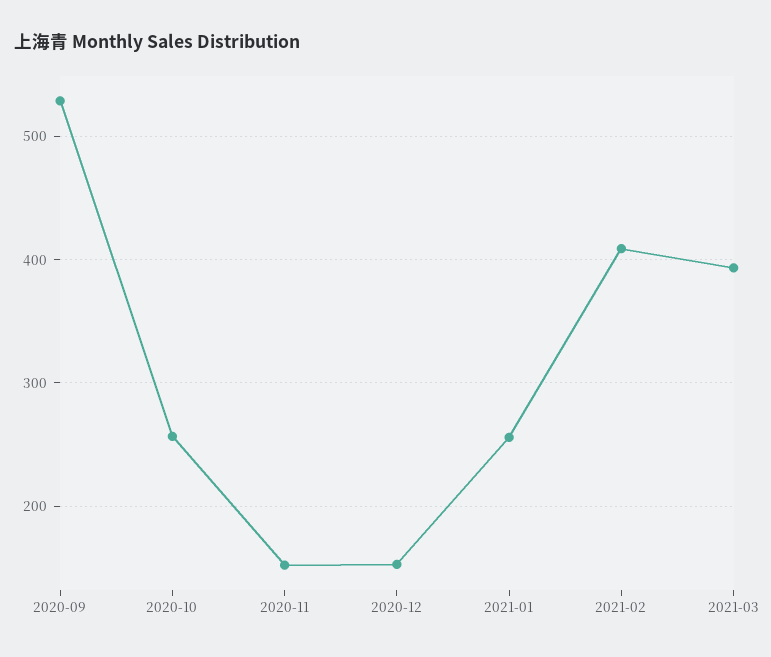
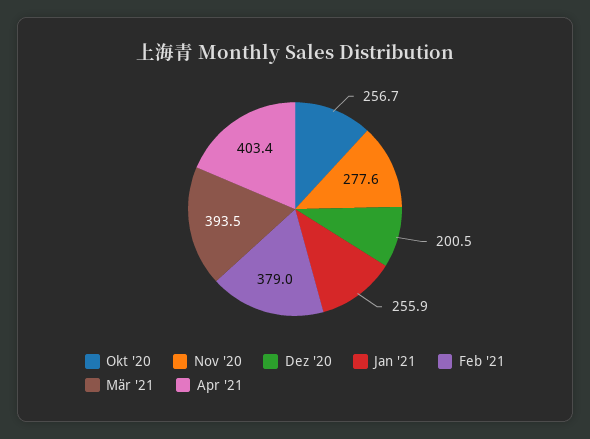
2020-09: 530 -> none
2020-11: 150 -> 277.6
2020-12: 150 -> 200.5
2021-02: 410 -> 379
Apr '21: none -> 403.4

